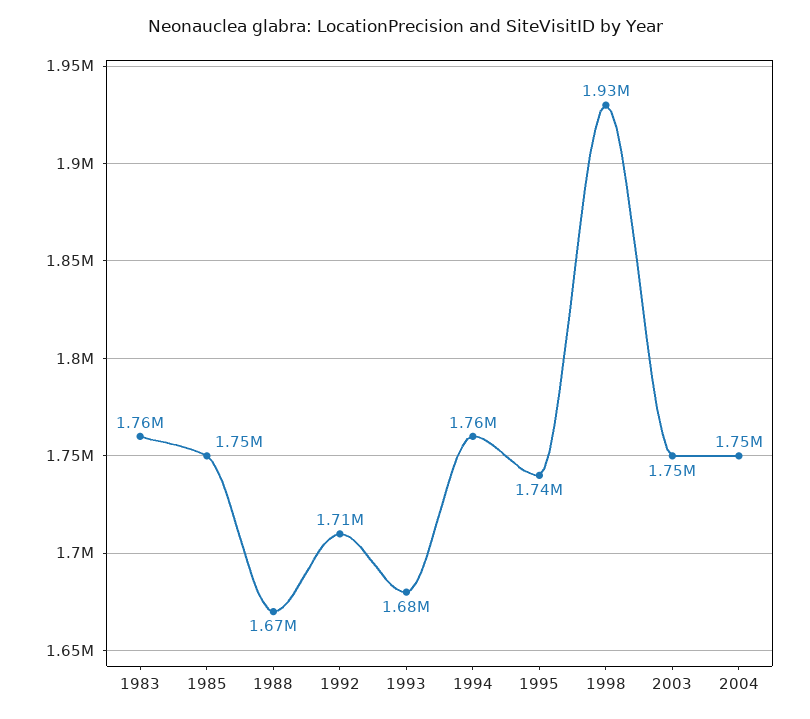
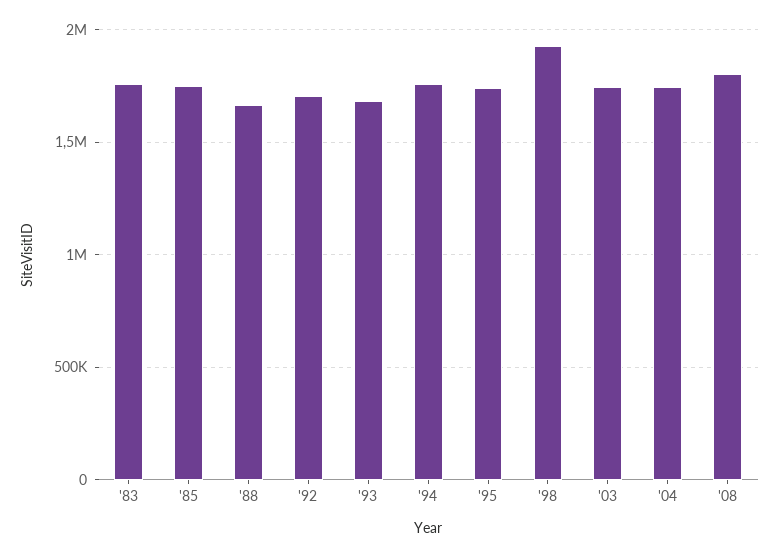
'08: none -> 1800000

